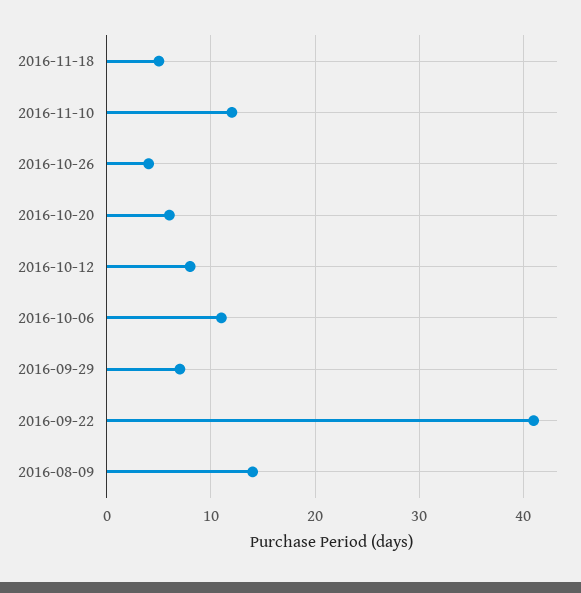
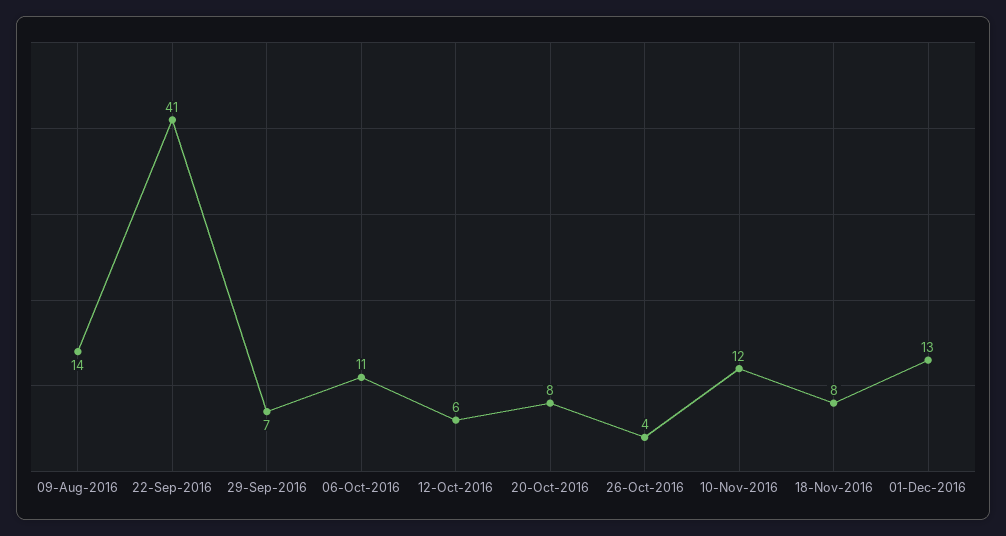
2016-11-18: 5 -> 8
2016-10-20: 6 -> 8
2016-10-12: 8 -> 6
01-Dec-2016: none -> 13

